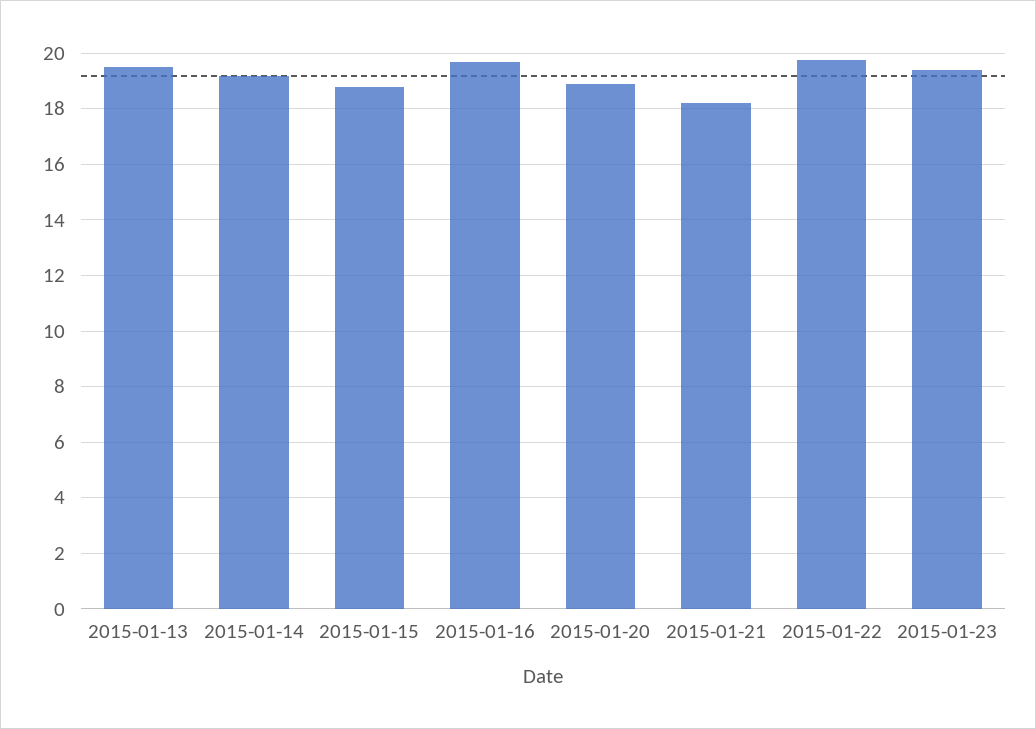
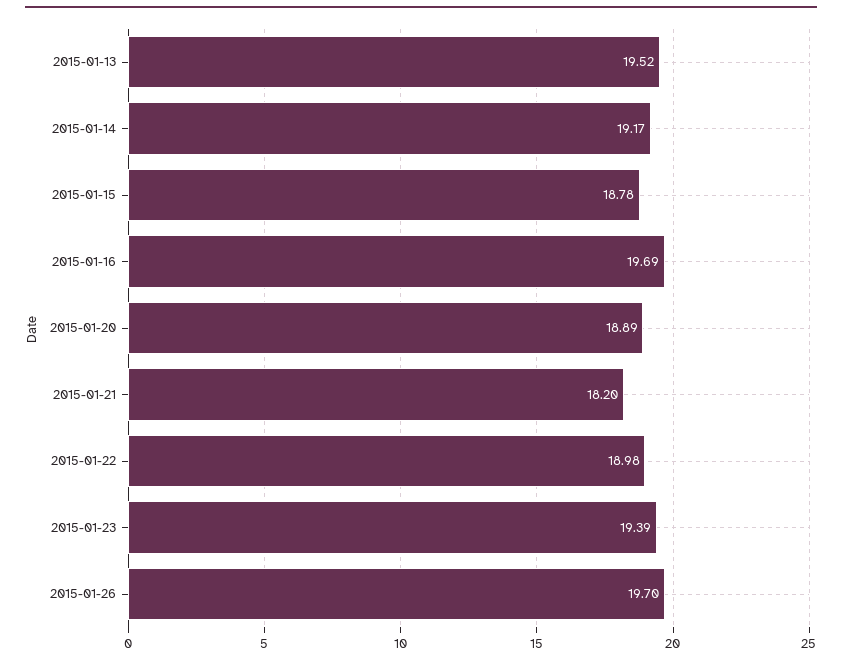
2015-01-22: 19.75 -> 18.98
2015-01-26: none -> 19.7

